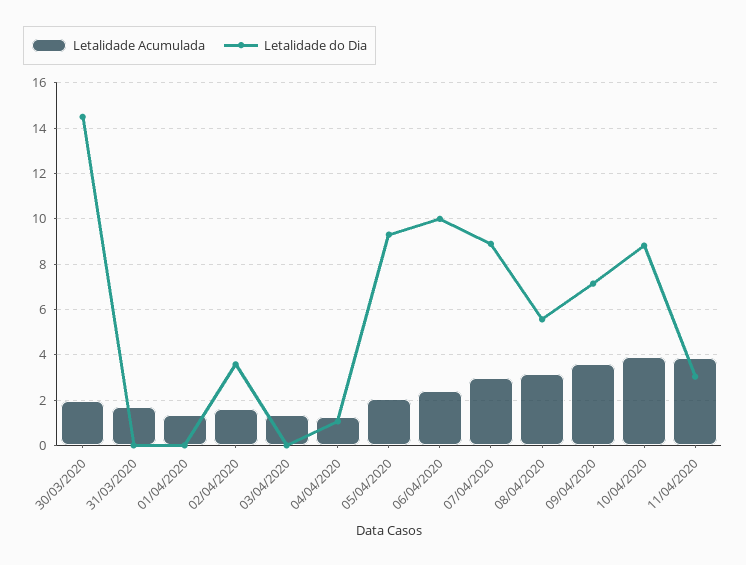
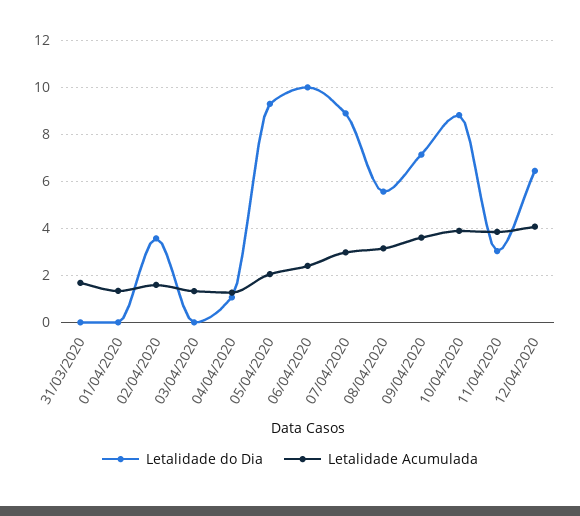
Letalidade Acumulada, 30/03/2020: 2 -> none
Letalidade do Dia, 30/03/2020: 14.5 -> none
Letalidade do Dia, 12/04/2020: none -> 6.5
Letalidade Acumulada, 12/04/2020: none -> 4

